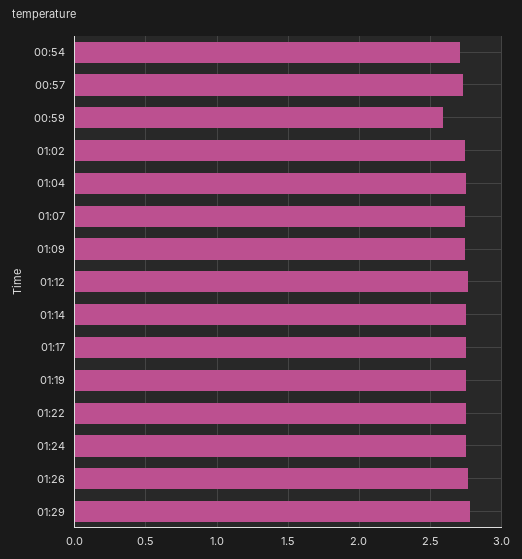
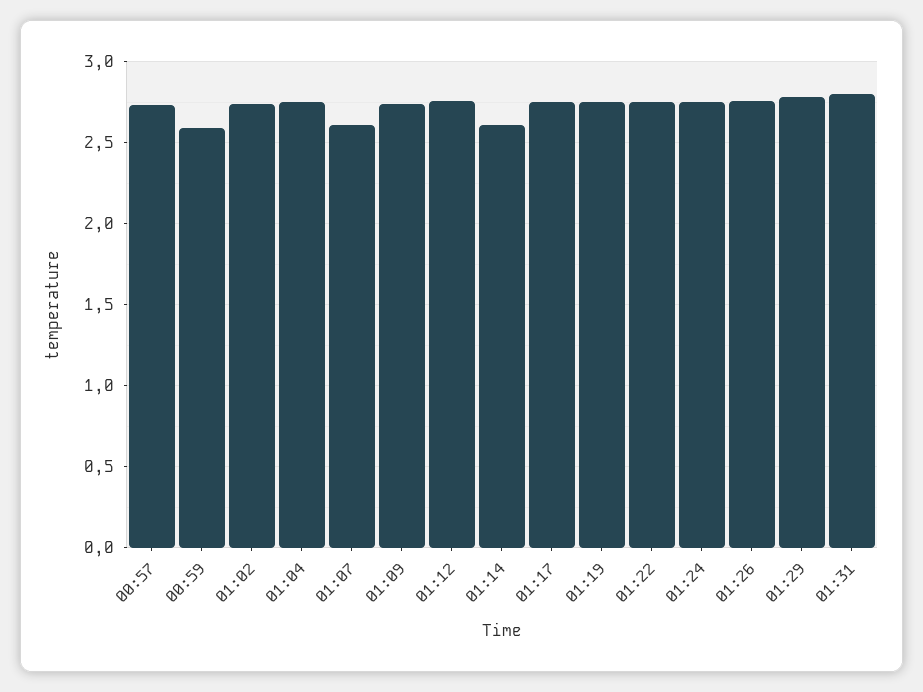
00:54: 2.7 -> none
01:07: 2.75 -> 2.6
01:14: 2.75 -> 2.6
01:31: none -> 2.8

